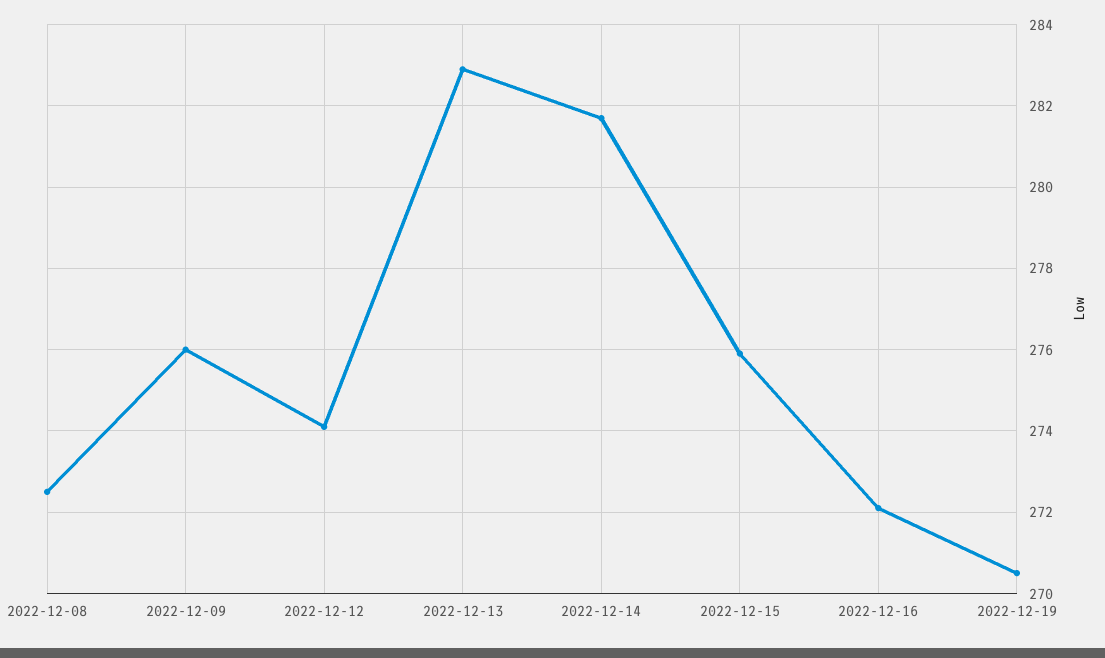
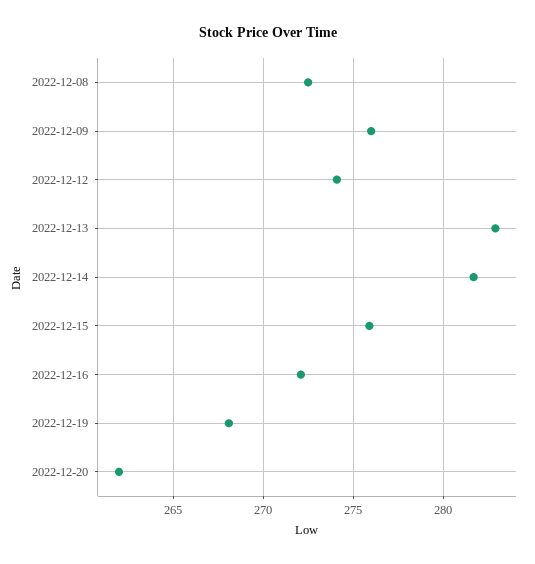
2022-12-19: 270.5 -> 268
2022-12-20: none -> 262

